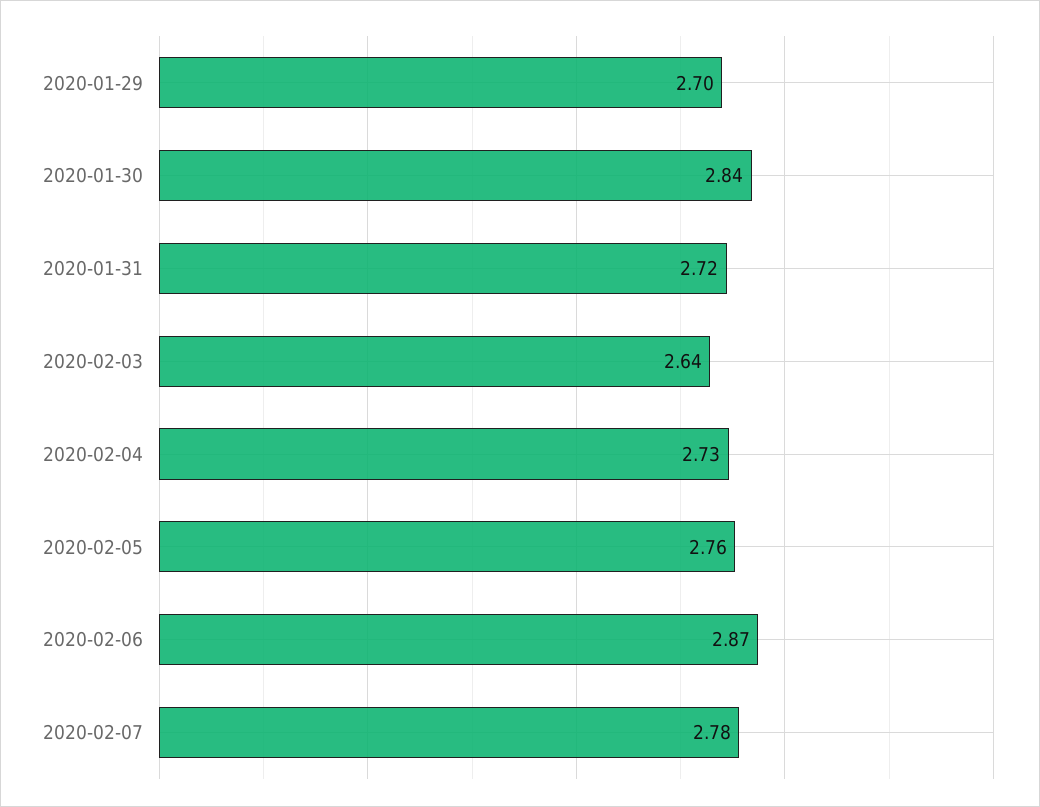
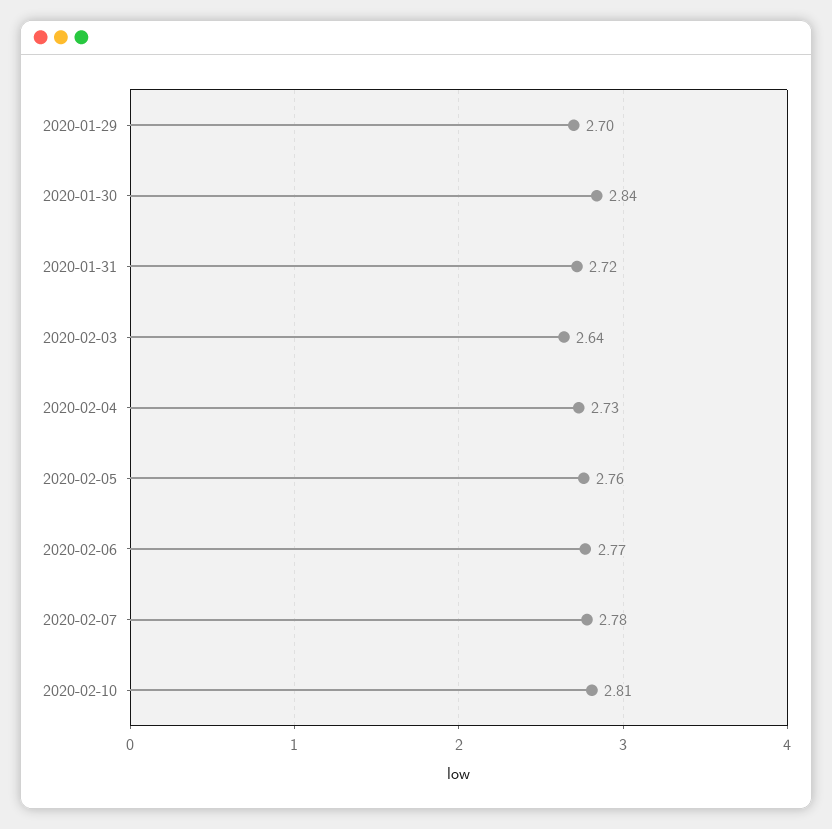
2020-02-06: 2.87 -> 2.77
2020-02-10: none -> 2.81

